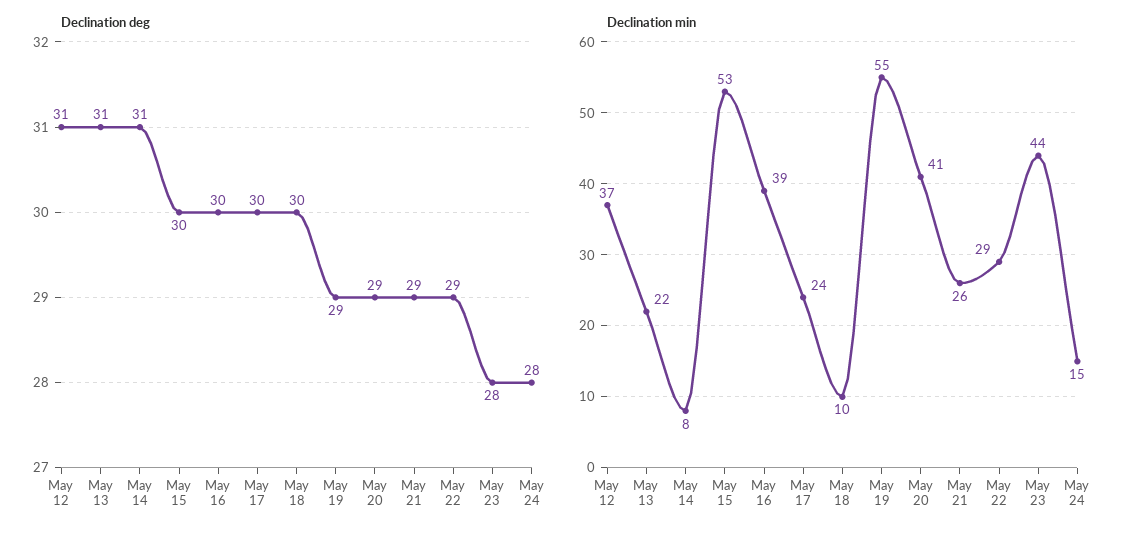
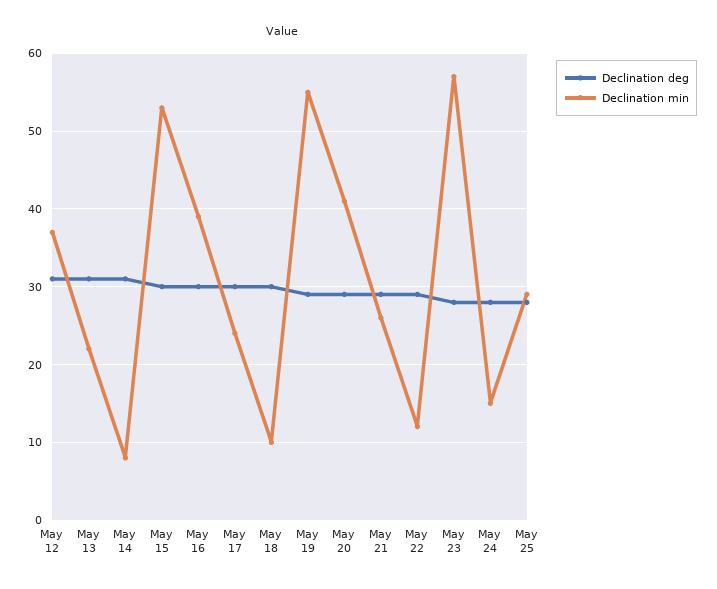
Declination min, May 22: 29 -> 12
Declination min, May 23: 44 -> 57
Declination deg, May 25: none -> 28
Declination min, May 25: none -> 29

